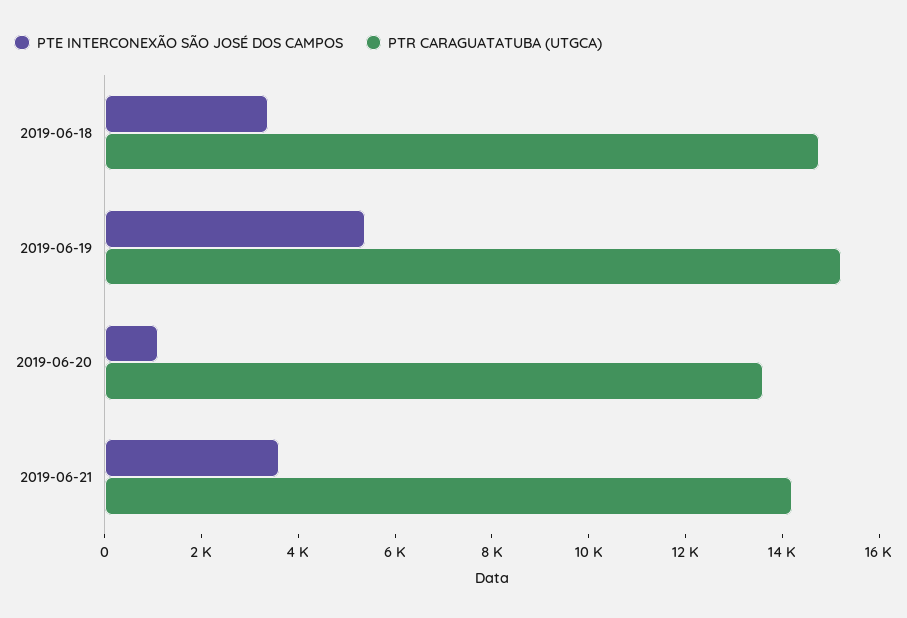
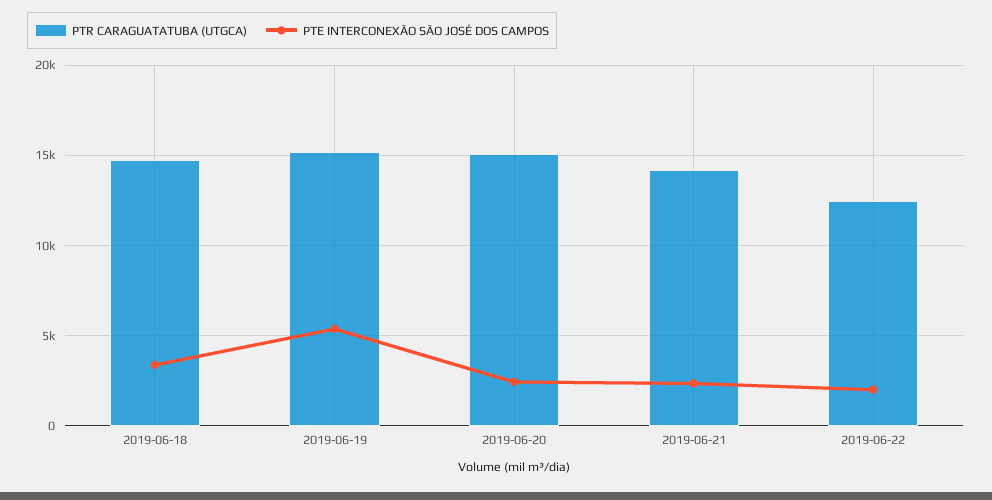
PTE INTERCONEXÃO SÃO JOSÉ DOS CAMPOS, 2019-06-20: 1000 -> 2500
PTR CARAGUATATUBA (UTGCA), 2019-06-20: 13500 -> 15000
PTE INTERCONEXÃO SÃO JOSÉ DOS CAMPOS, 2019-06-21: 3500 -> 2500
PTR CARAGUATATUBA (UTGCA), 2019-06-22: none -> 12500
PTE INTERCONEXÃO SÃO JOSÉ DOS CAMPOS, 2019-06-22: none -> 2000

